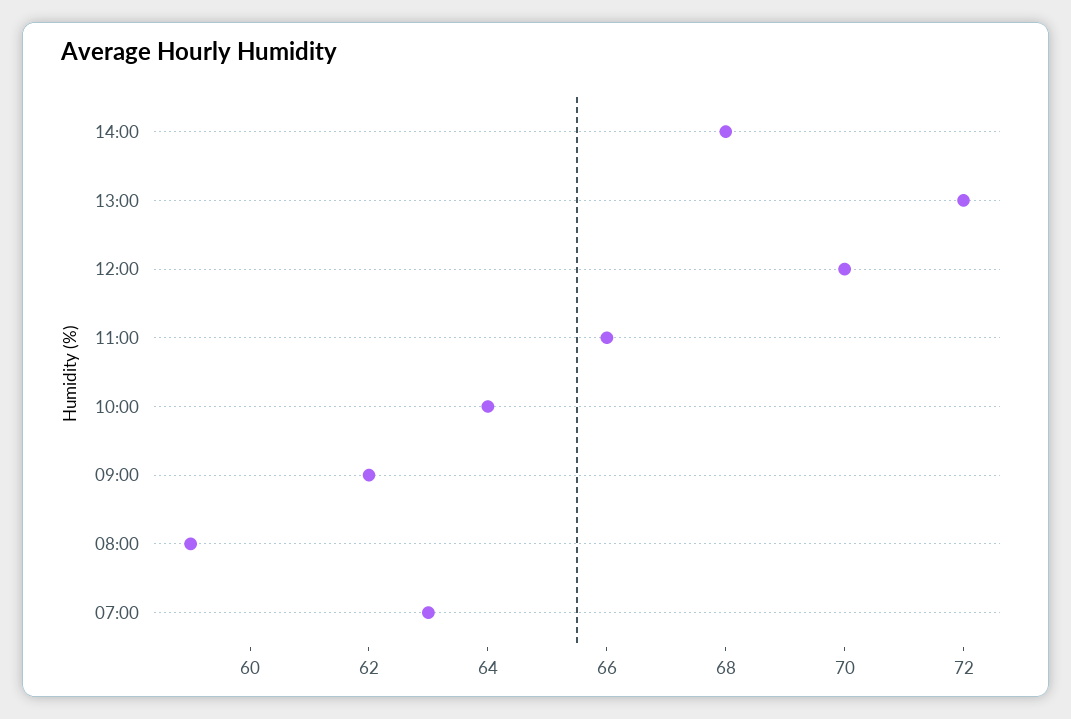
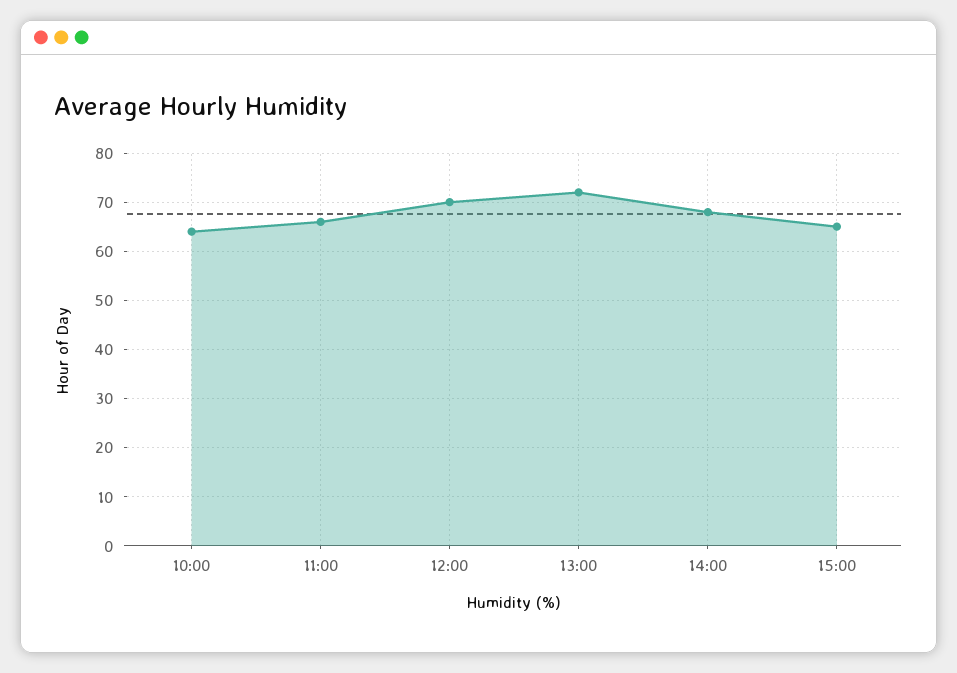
09:00: 62 -> none
08:00: 59 -> none
07:00: 63 -> none
15:00: none -> 65

